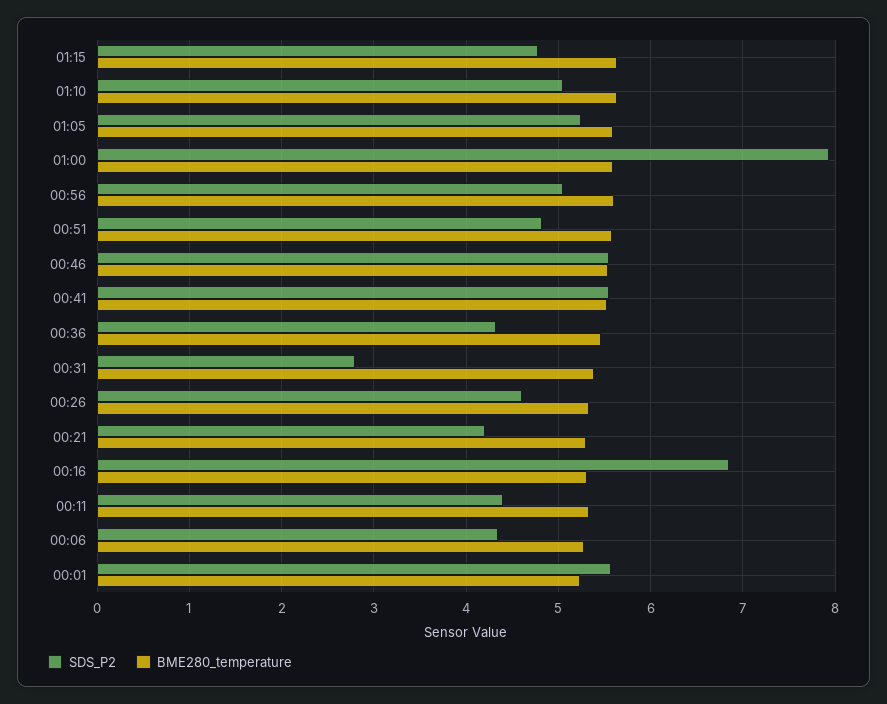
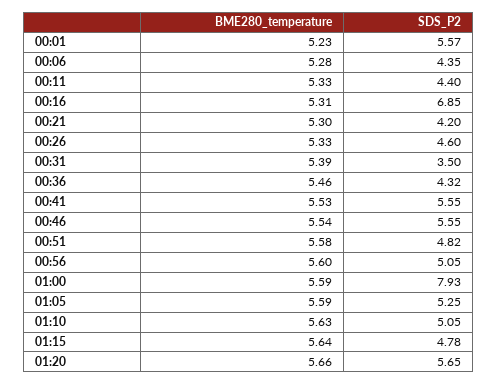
SDS_P2, 00:31: 2.8 -> 3.5
BME280_temperature, 01:20: none -> 5.66
SDS_P2, 01:20: none -> 5.65

